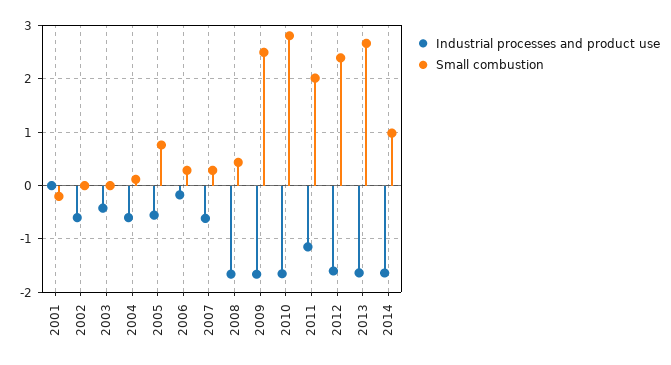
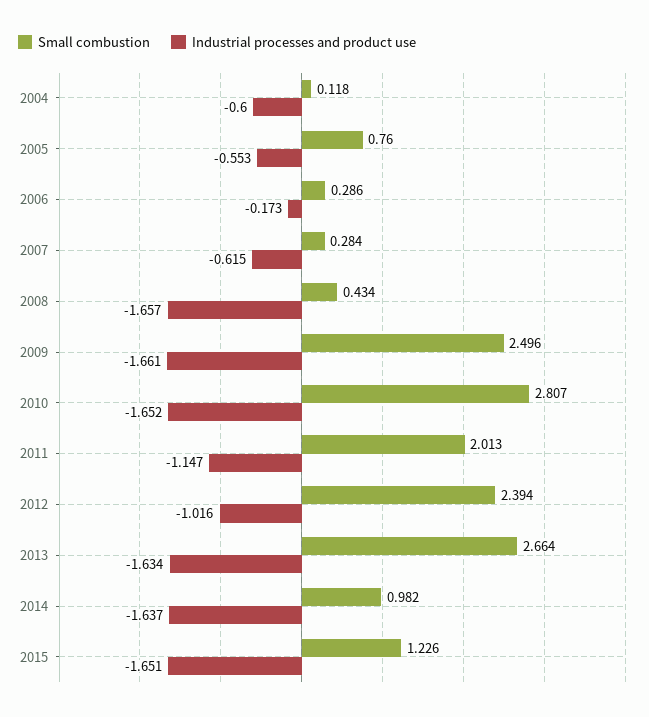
Industrial processes and product use, 2001: 0 -> none
Small combustion, 2001: -0.2 -> none
Industrial processes and product use, 2002: -0.6 -> none
Small combustion, 2002: 0 -> none
Industrial processes and product use, 2003: -0.4 -> none
Small combustion, 2003: 0 -> none
Industrial processes and product use, 2012: -1.6 -> -1.016
Small combustion, 2015: none -> 1.226
Industrial processes and product use, 2015: none -> -1.651

